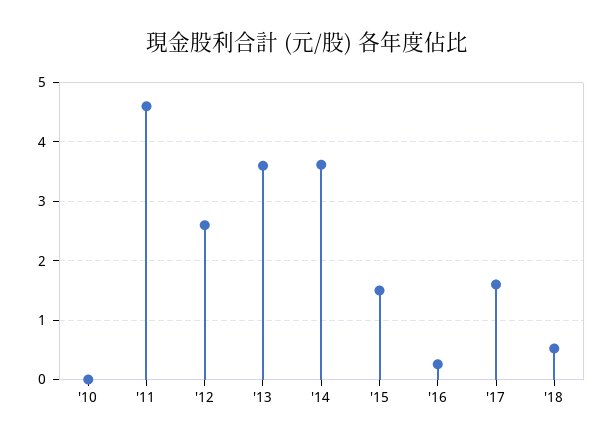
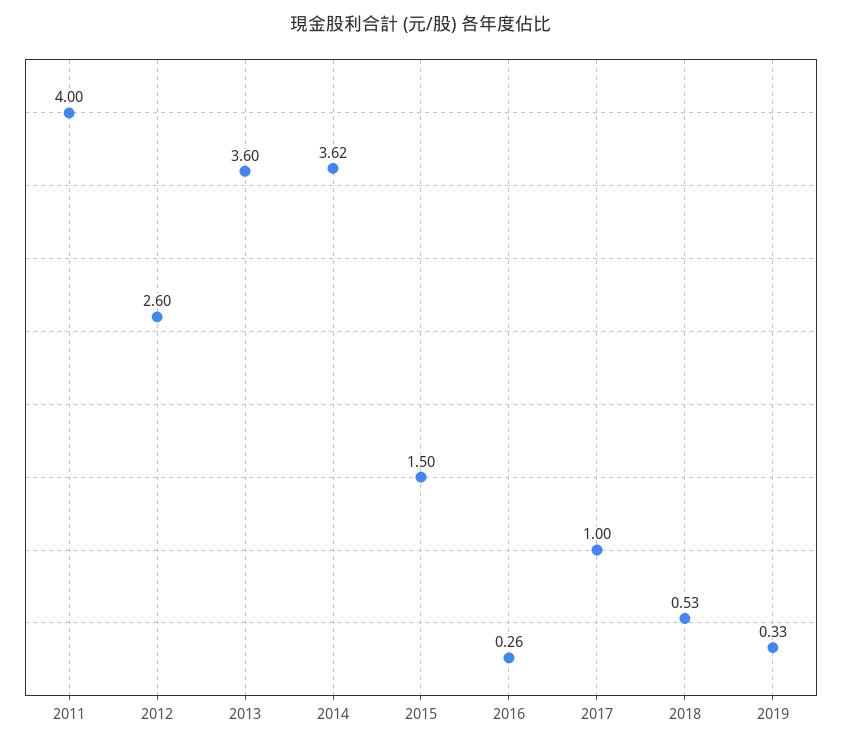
'10: 0 -> none
'11: 4.6 -> 4
'17: 1.6 -> 1
2019: none -> 0.33

